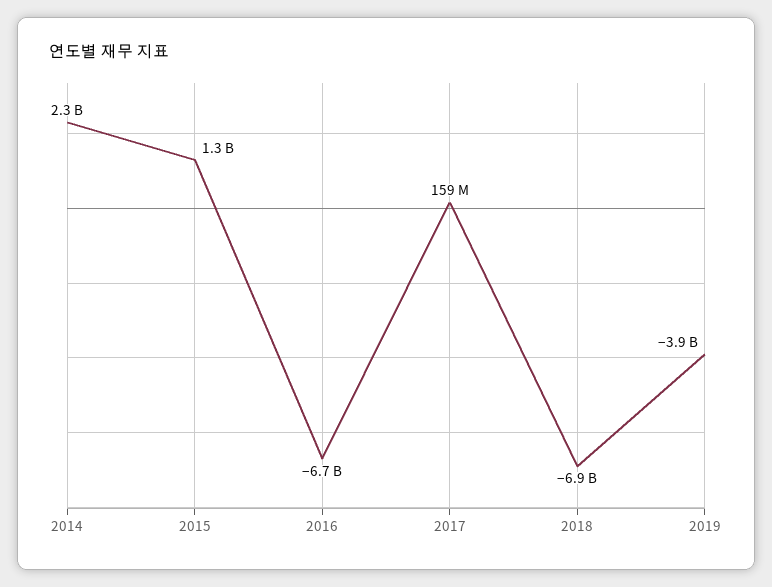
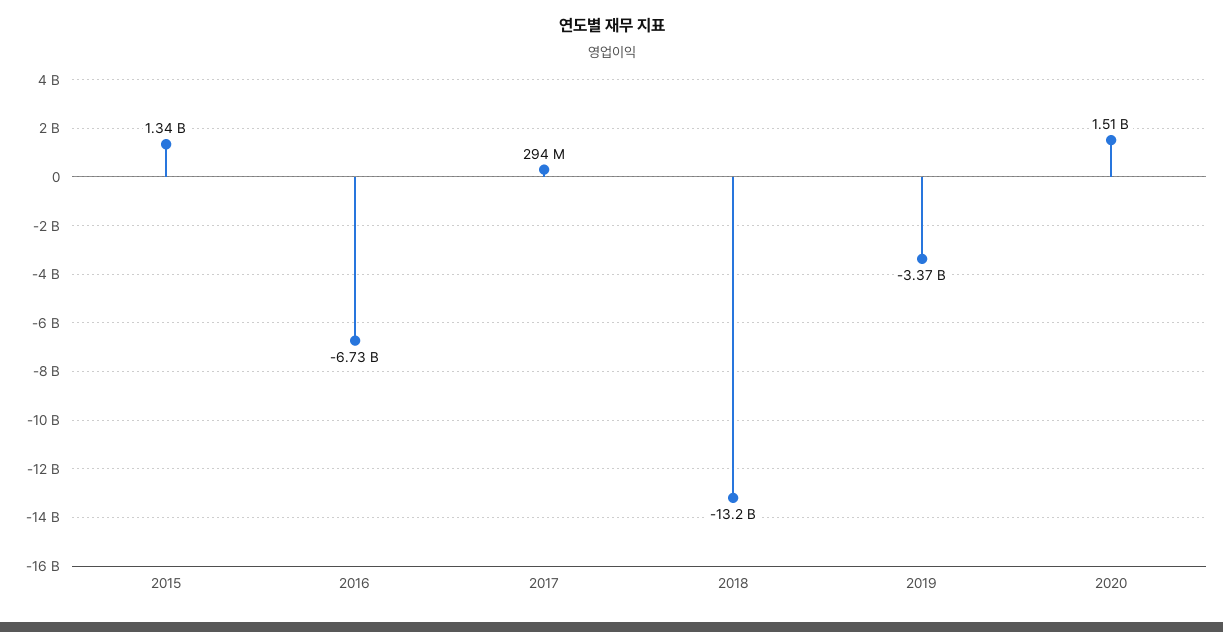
2014: 2300000000 -> none
2017: 159000000 -> 294000000
2018: -6900000000 -> -13200000000
2019: -3900000000 -> -3370000000
2020: none -> 1510000000

